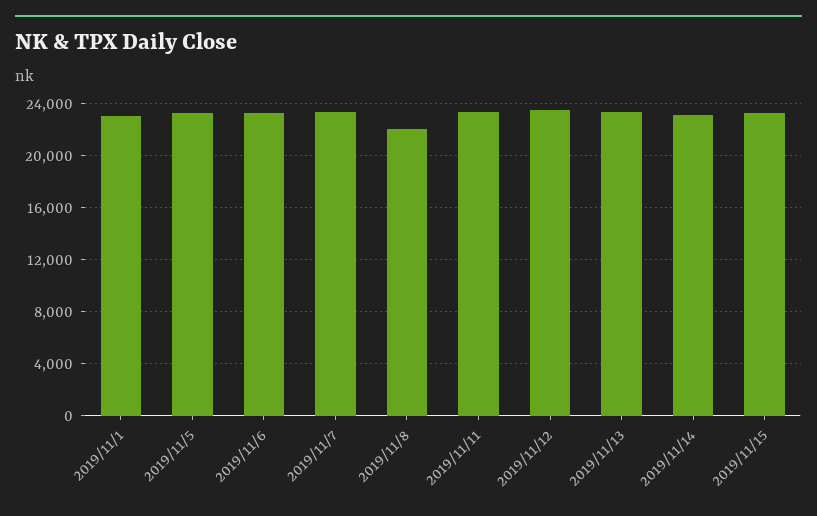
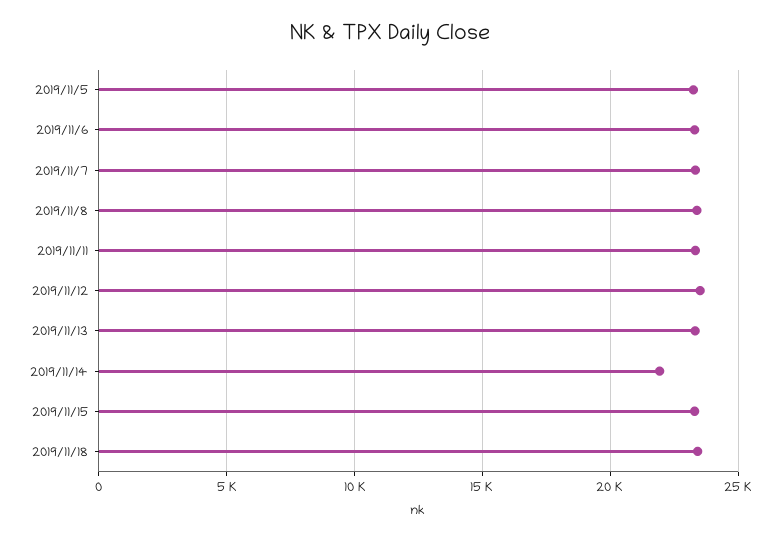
2019/11/1: 23000 -> none
2019/11/8: 22000 -> 23500
2019/11/14: 23000 -> 22000
2019/11/18: none -> 23500

